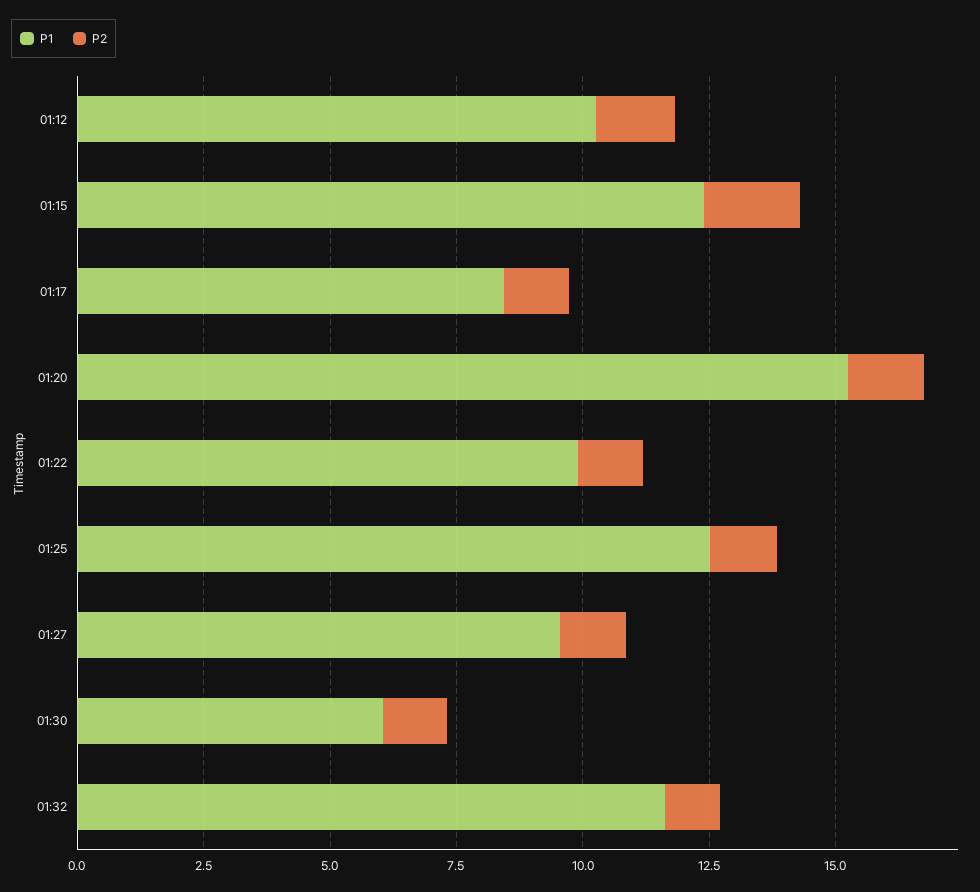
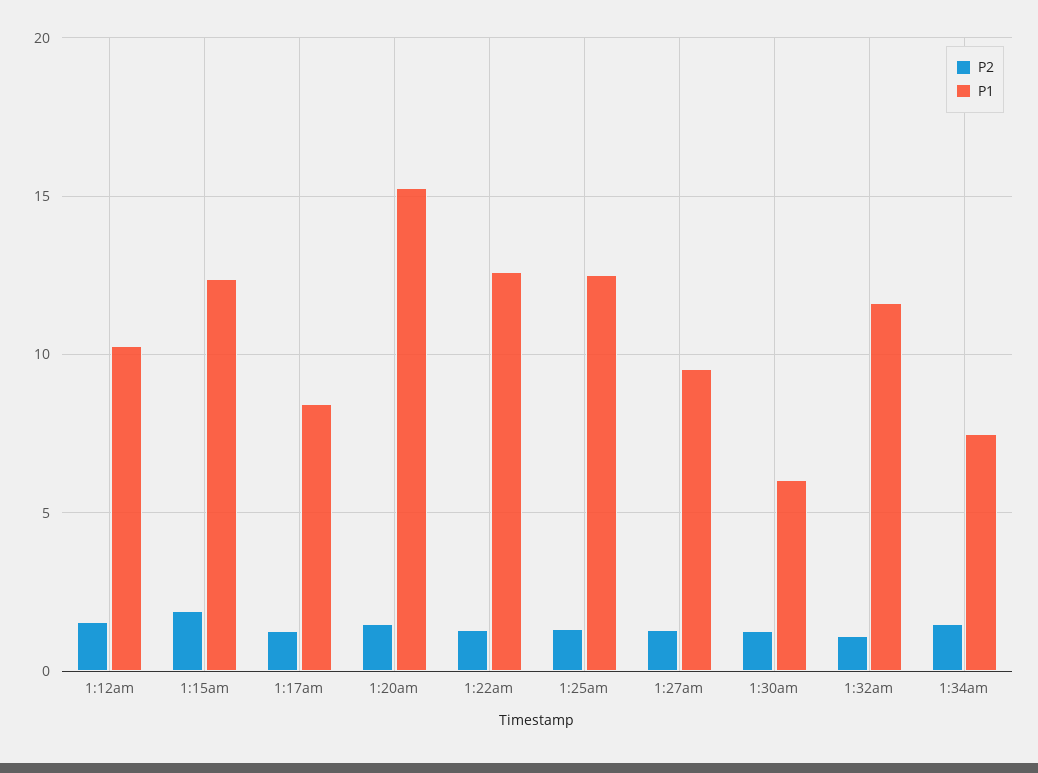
P1, 01:22: 10 -> 12.5
P2, 1:34am: none -> 1.5
P1, 1:34am: none -> 7.5

